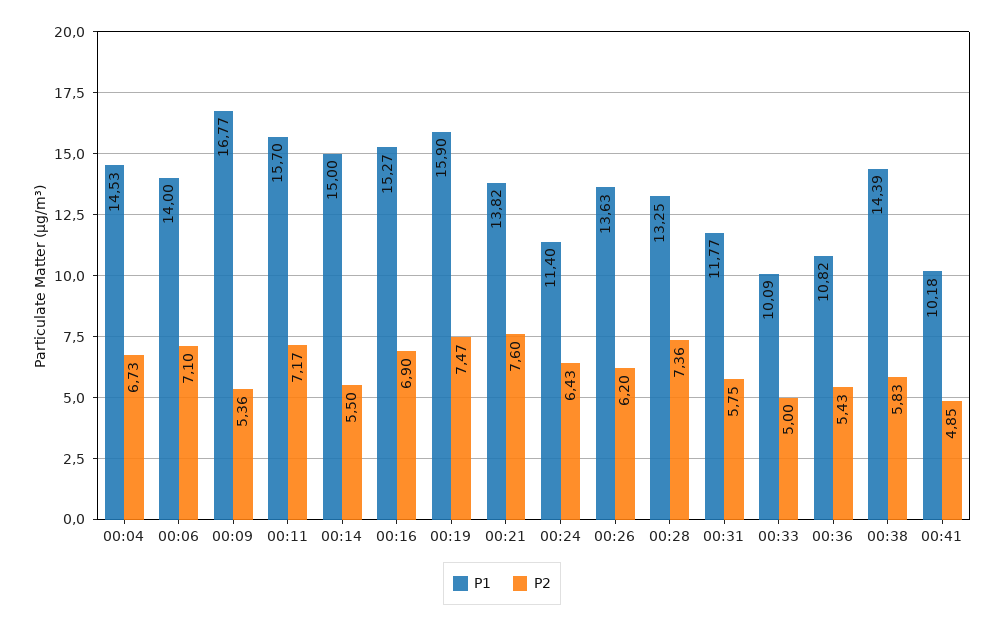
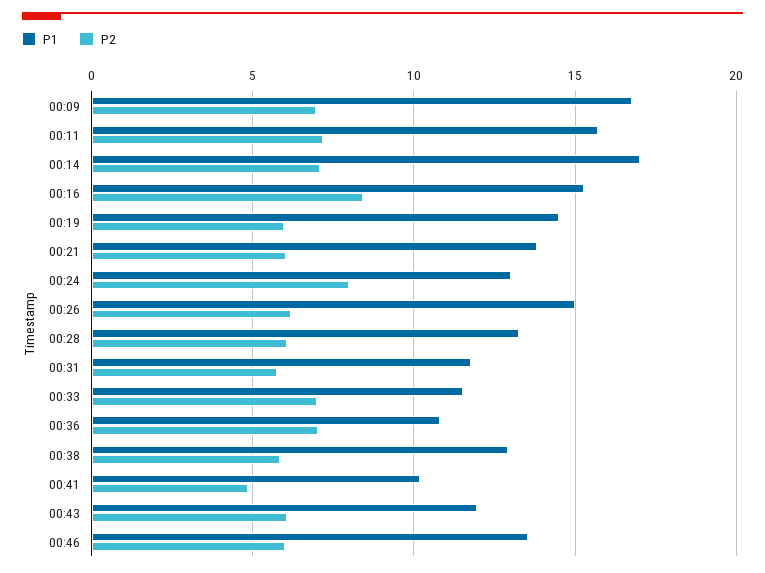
P1, 00:04: 14.53 -> none
P2, 00:04: 6.73 -> none
P1, 00:06: 14 -> none
P2, 00:06: 7.1 -> none
P2, 00:09: 5.36 -> 7
P1, 00:14: 15 -> 17
P2, 00:14: 5.5 -> 7
P2, 00:16: 6.9 -> 8.5
P1, 00:19: 15.9 -> 14.5
P2, 00:19: 7.47 -> 6
P2, 00:21: 7.6 -> 6
P1, 00:24: 11.4 -> 13
P2, 00:24: 6.43 -> 8
P1, 00:26: 13.63 -> 15
P2, 00:28: 7.36 -> 6
P1, 00:33: 10.09 -> 11.5
P2, 00:33: 5 -> 7
P2, 00:36: 5.43 -> 7
P1, 00:38: 14.39 -> 13
P1, 00:43: none -> 12
P2, 00:43: none -> 6
P1, 00:46: none -> 13.5
P2, 00:46: none -> 6

